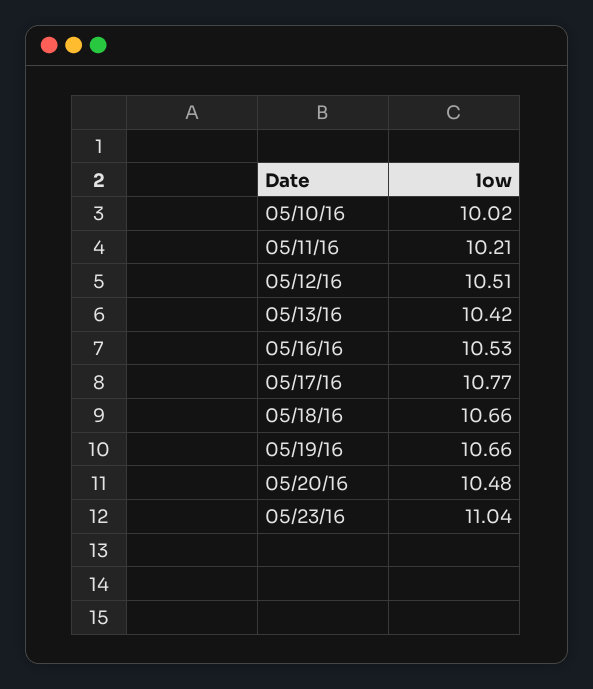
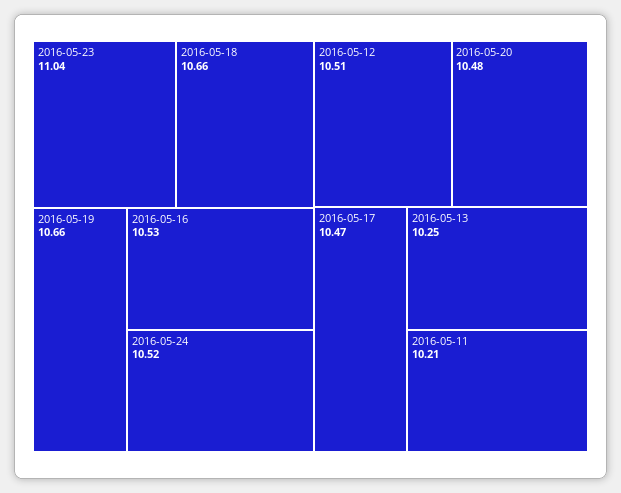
05/10/16: 10.02 -> none
05/13/16: 10.42 -> 10.25
05/17/16: 10.77 -> 10.47
2016-05-24: none -> 10.52

